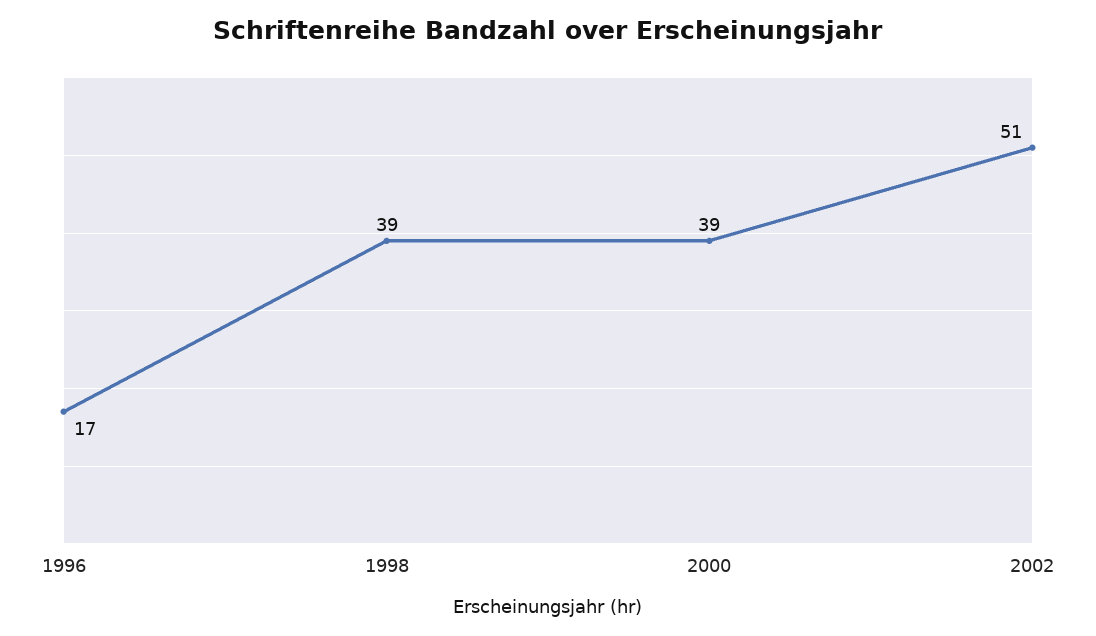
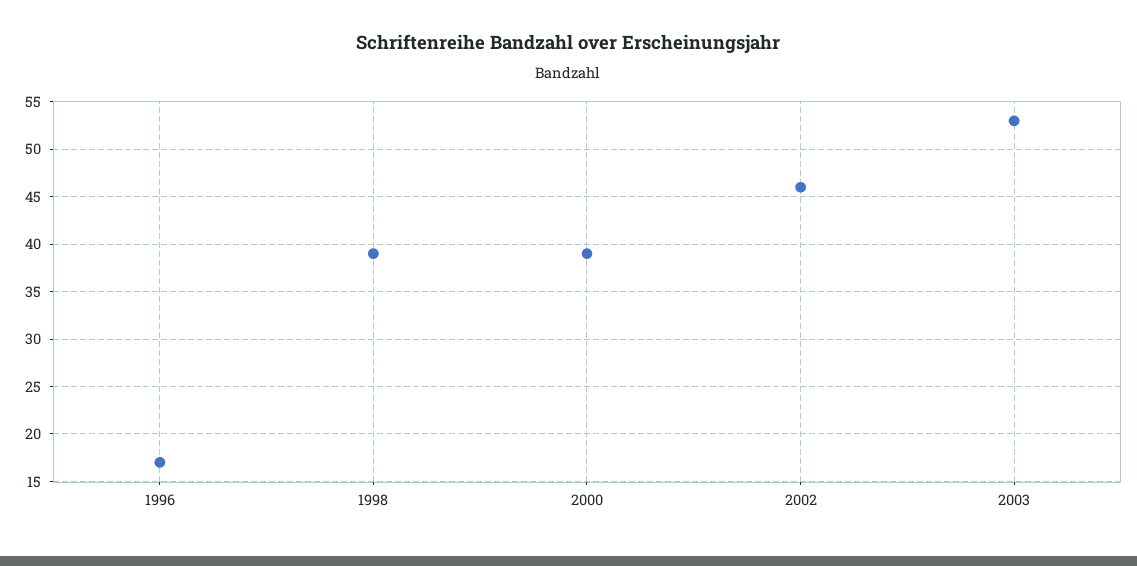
2002: 51 -> 46
2003: none -> 53

